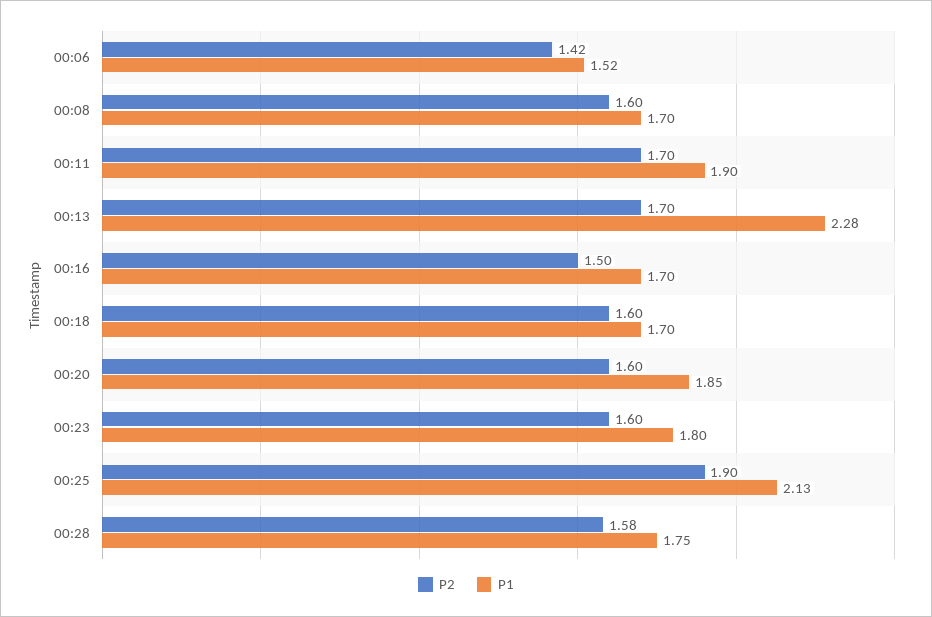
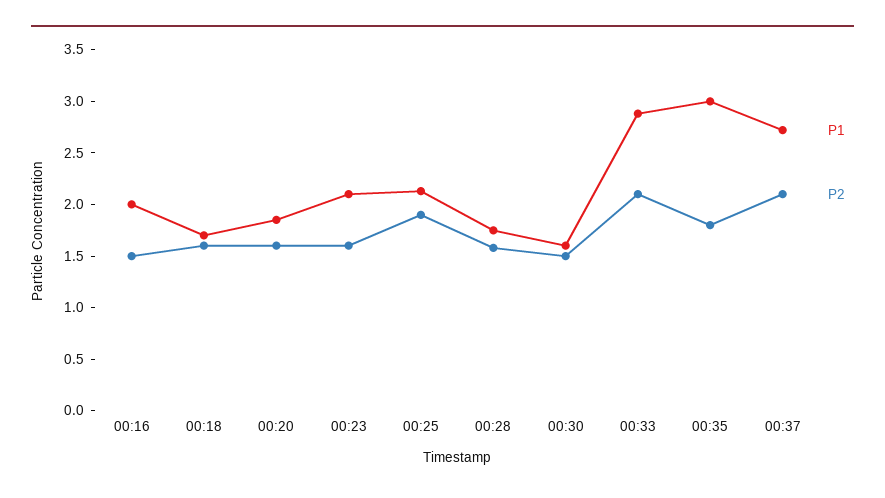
P2, 00:06: 1.42 -> none
P1, 00:06: 1.52 -> none
P2, 00:08: 1.6 -> none
P1, 00:08: 1.7 -> none
P2, 00:11: 1.7 -> none
P1, 00:11: 1.9 -> none
P2, 00:13: 1.7 -> none
P1, 00:13: 2.28 -> none
P1, 00:16: 1.7 -> 2
P1, 00:23: 1.8 -> 2.1
P1, 00:30: none -> 1.6
P2, 00:30: none -> 1.5
P1, 00:33: none -> 2.9
P2, 00:33: none -> 2.1
P1, 00:35: none -> 3
P2, 00:35: none -> 1.8
P1, 00:37: none -> 2.7
P2, 00:37: none -> 2.1

